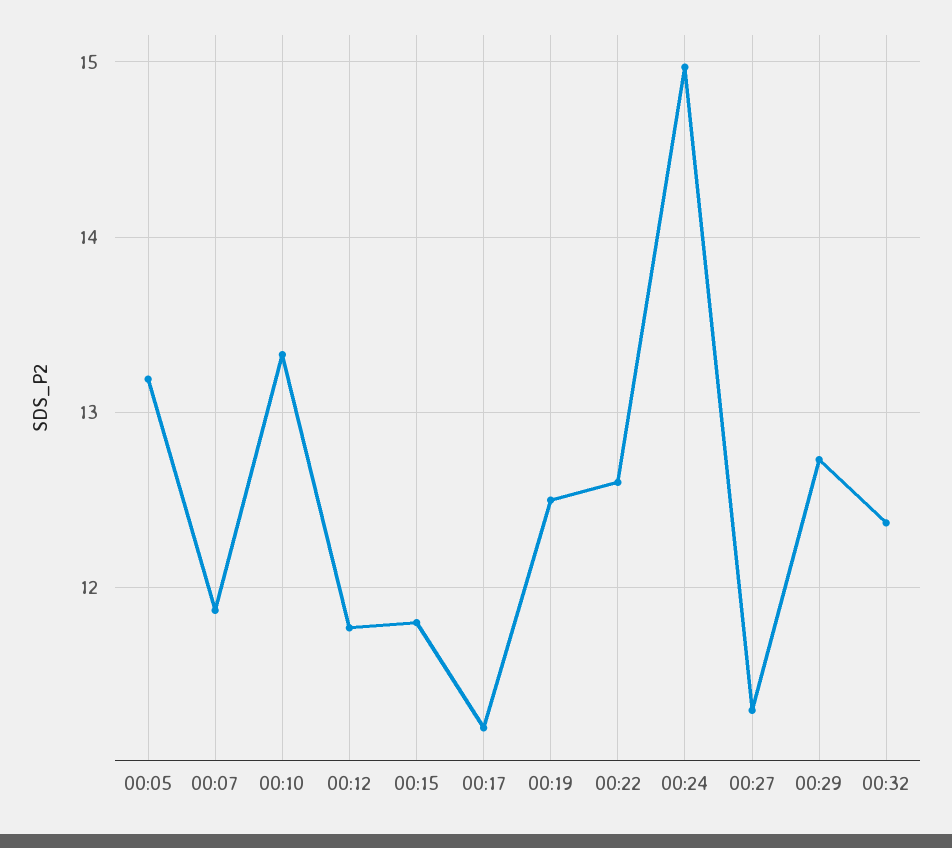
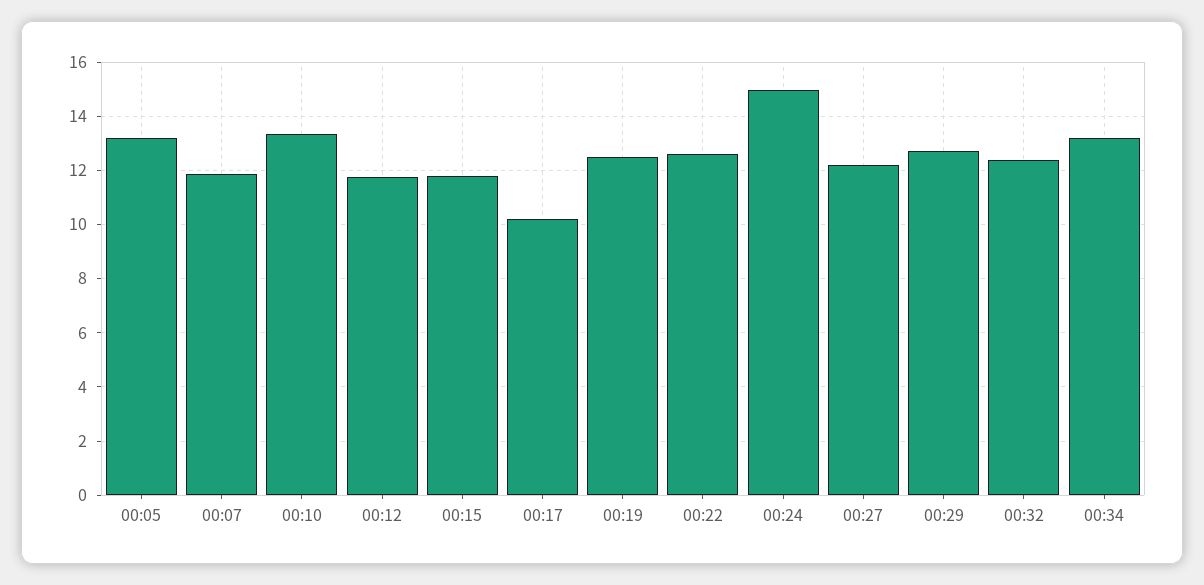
00:17: 11.2 -> 10.25
00:27: 11.3 -> 12.25
00:34: none -> 13.25

